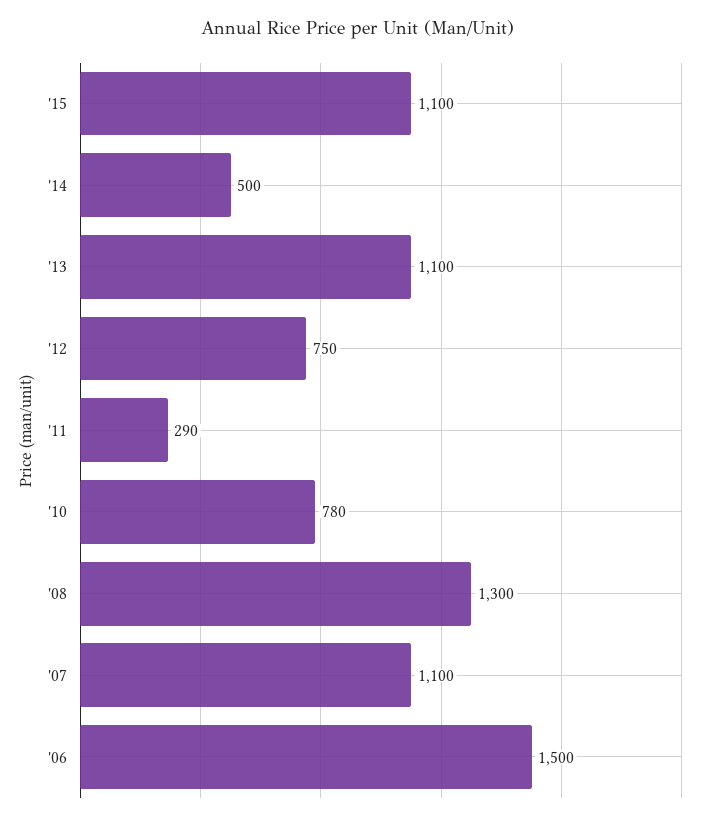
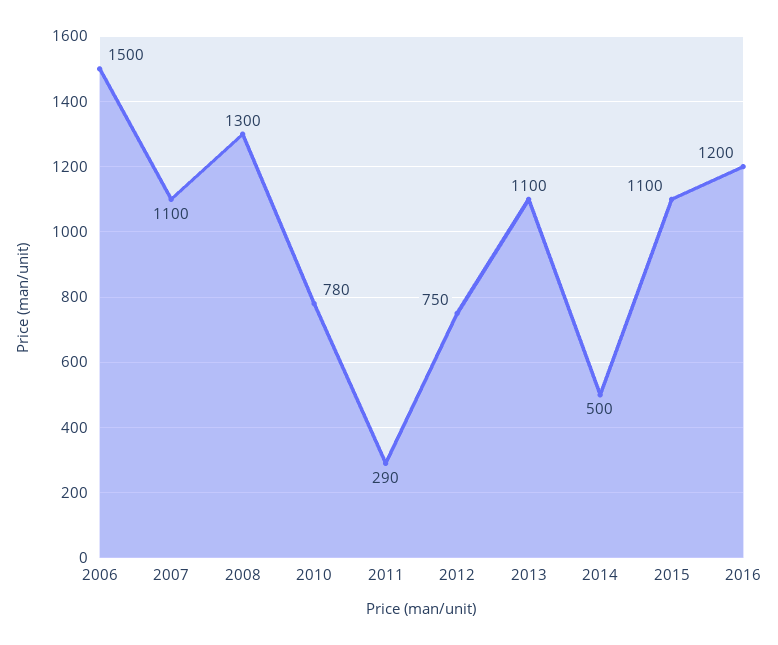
2016: none -> 1200

